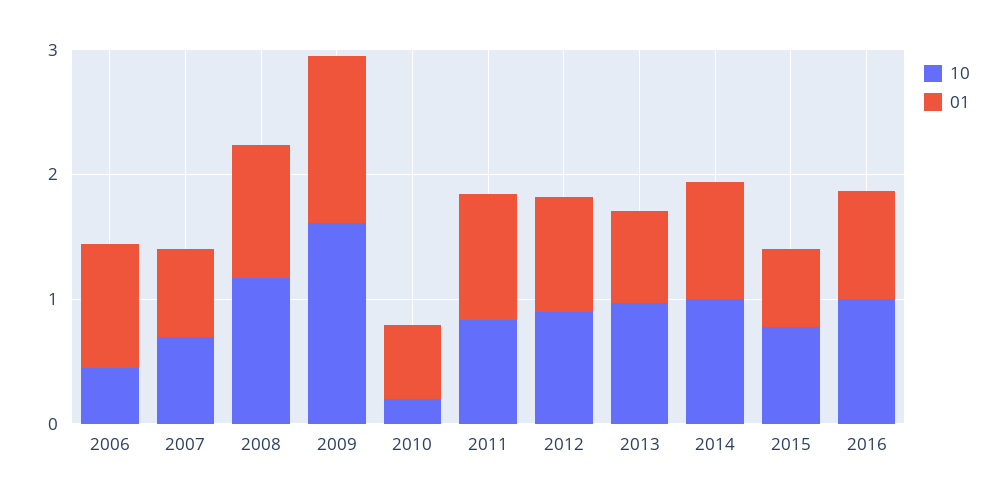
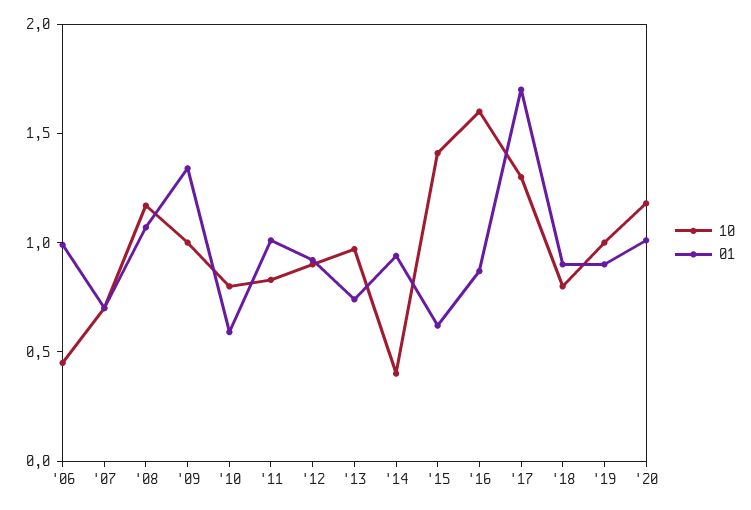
10, 2009: 1.6 -> 1
10, 2010: 0.2 -> 0.8
10, 2014: 1 -> 0.4
10, 2015: 0.8 -> 1.4
10, 2016: 1 -> 1.6
10, '17: none -> 1.3
01, '17: none -> 1.7
10, '18: none -> 0.8
01, '18: none -> 0.9
10, '19: none -> 1
01, '19: none -> 0.9
10, '20: none -> 1.2
01, '20: none -> 1

